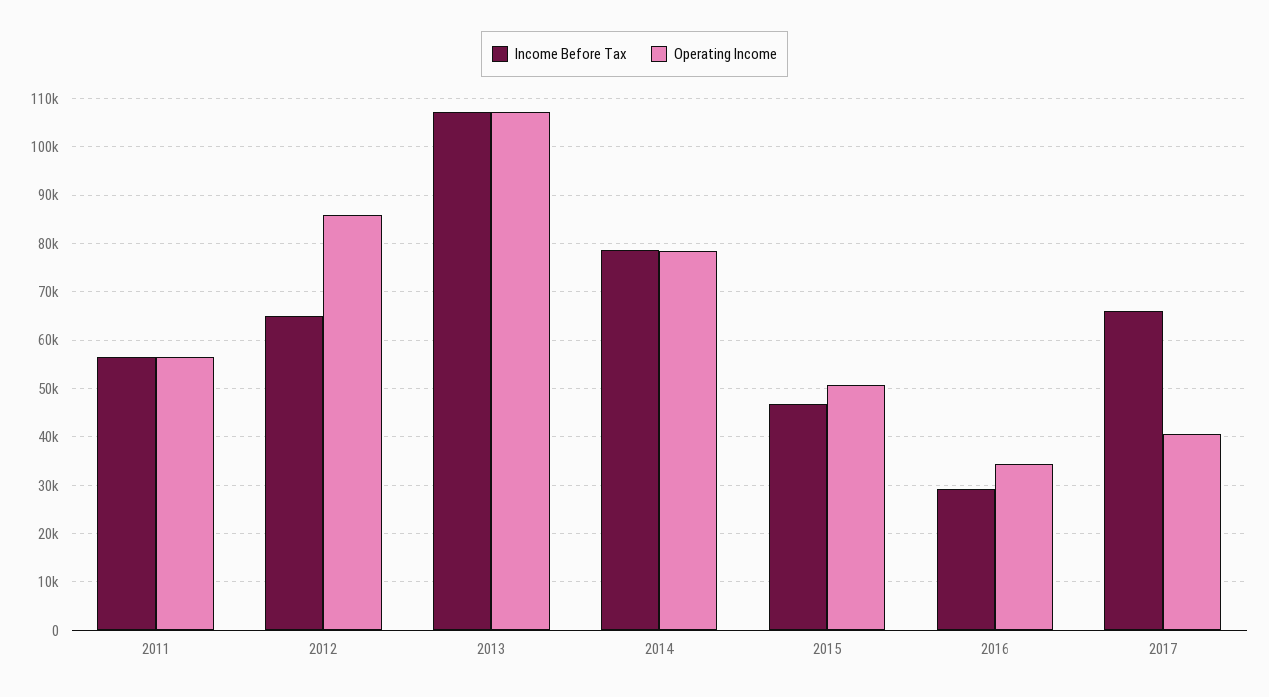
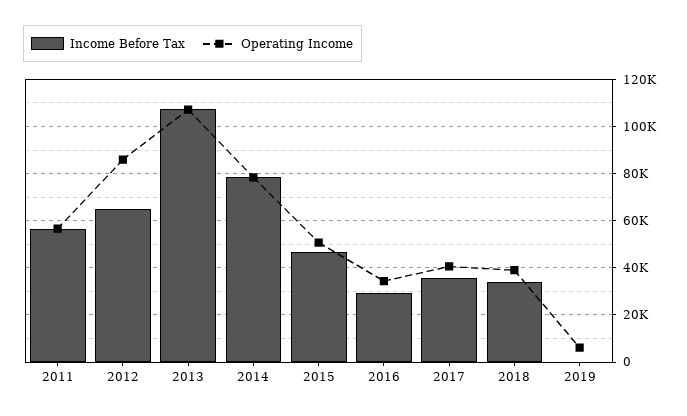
Income Before Tax, 2017: 66000 -> 35000
Income Before Tax, 2018: none -> 35000
Operating Income, 2018: none -> 40000
Income Before Tax, 2019: none -> 0
Operating Income, 2019: none -> 5000

